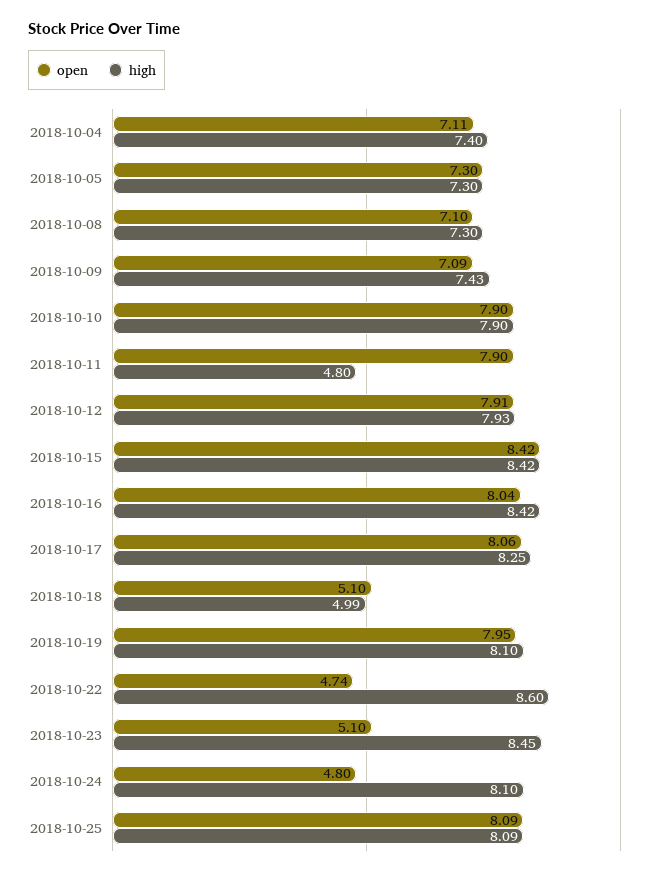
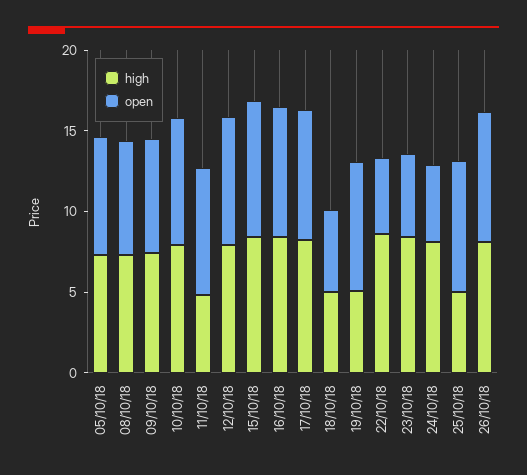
open, 2018-10-04: 7.11 -> none
high, 2018-10-04: 7.4 -> none
high, 2018-10-19: 8.1 -> 5
high, 2018-10-25: 8.09 -> 5
high, 26/10/18: none -> 8
open, 26/10/18: none -> 8

